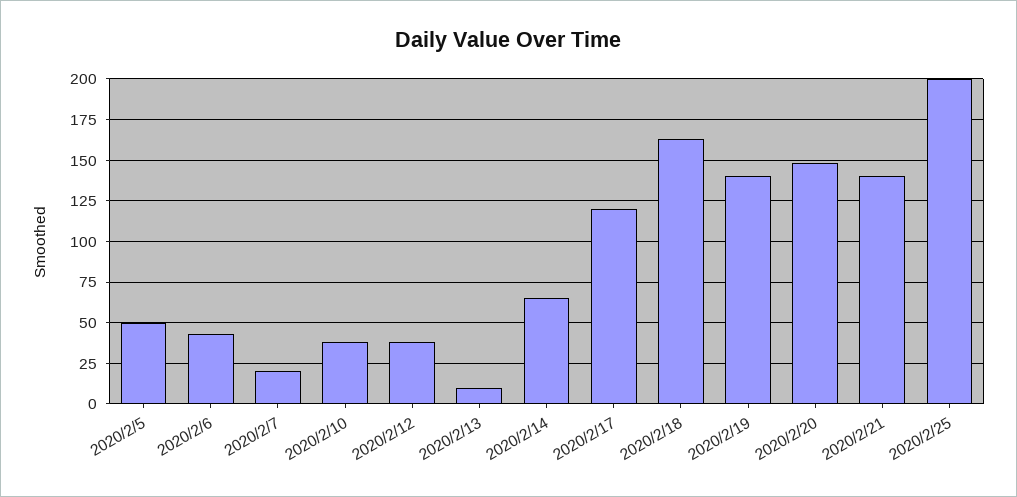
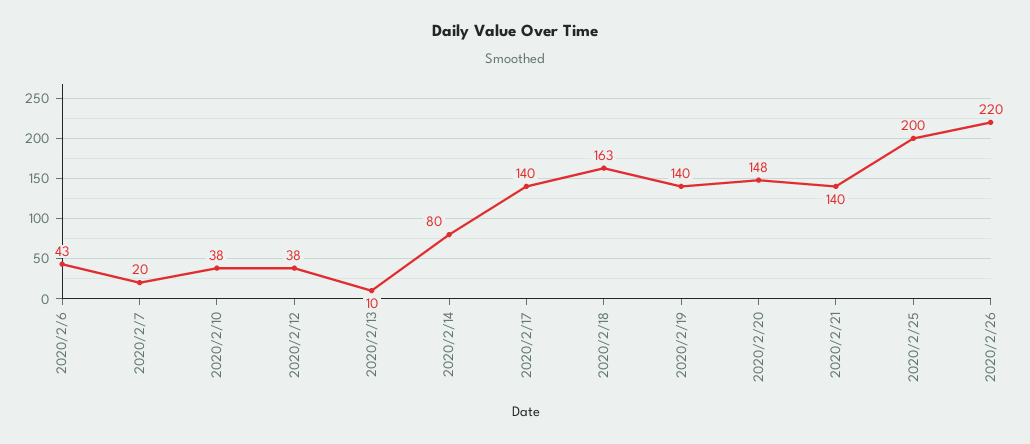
2020/2/5: 50 -> none
2020/2/14: 65 -> 80
2020/2/17: 120 -> 140
2020/2/26: none -> 220

